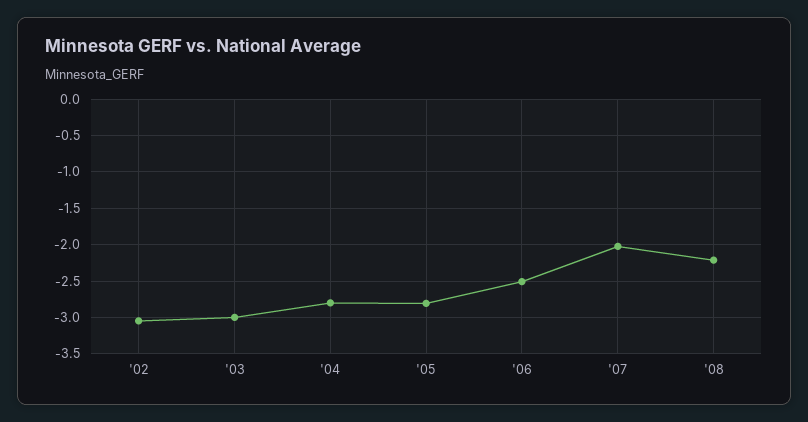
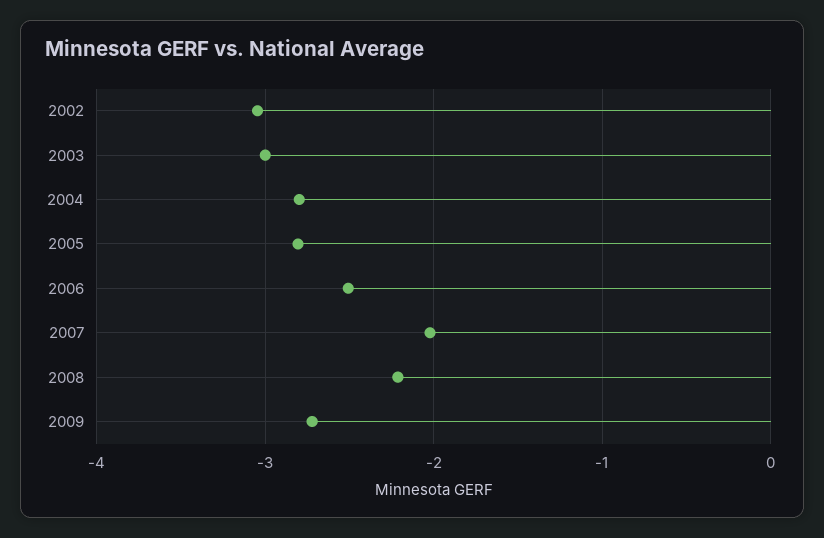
2009: none -> -2.7

